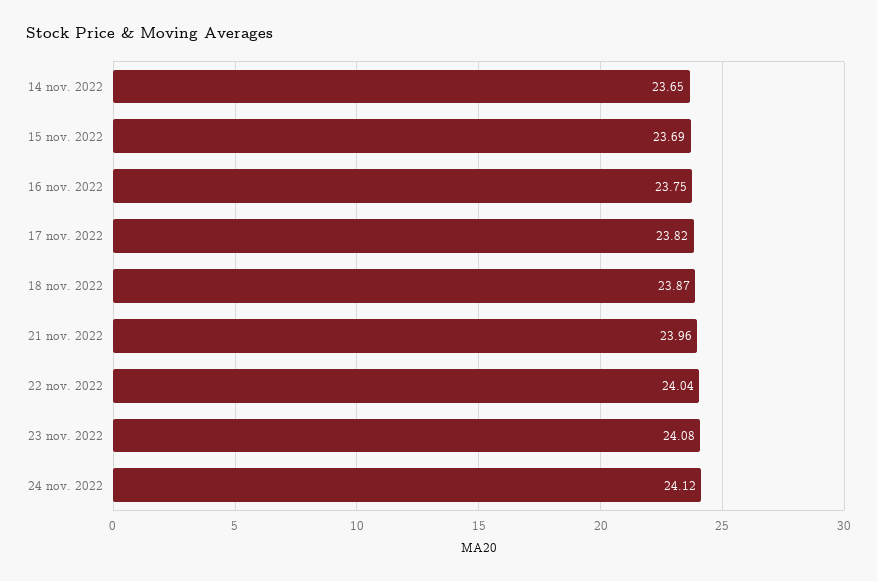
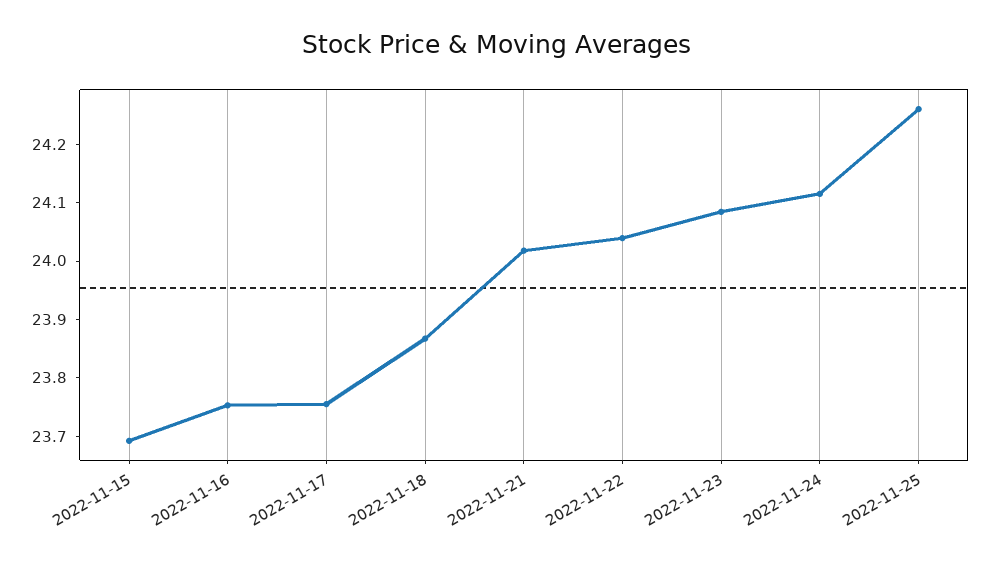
14 nov. 2022: 23.65 -> none
17 nov. 2022: 23.82 -> 23.76
21 nov. 2022: 23.96 -> 24.02
2022-11-25: none -> 24.26

